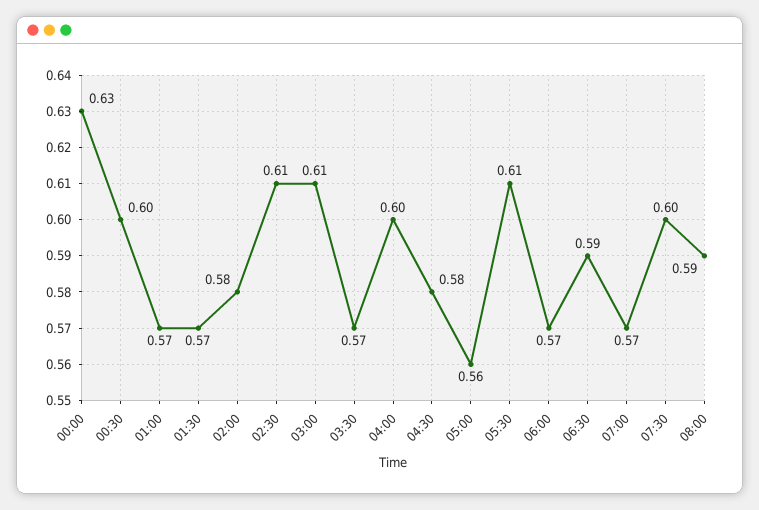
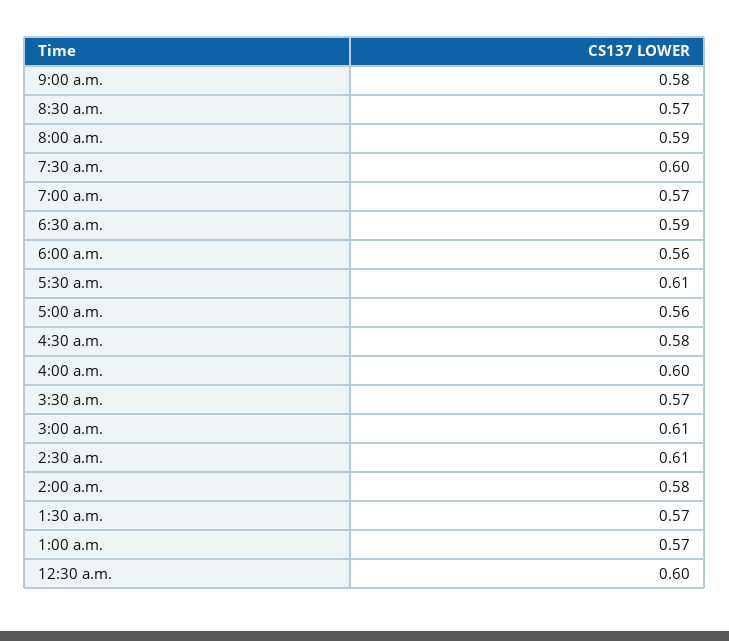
00:00: 0.63 -> none
06:00: 0.57 -> 0.56
9:00 a.m.: none -> 0.58
8:30 a.m.: none -> 0.57

